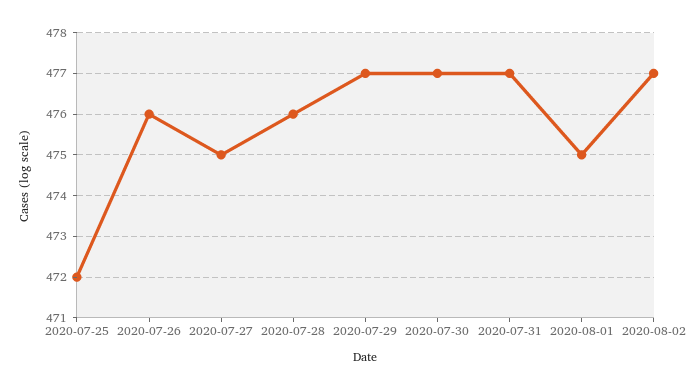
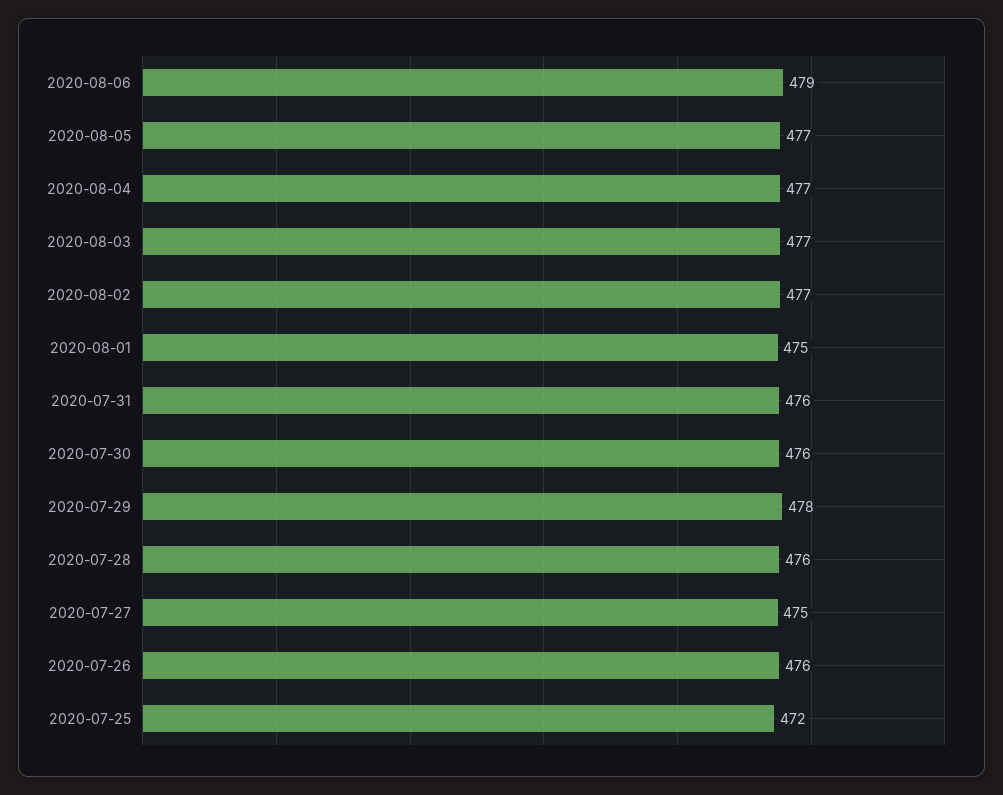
2020-07-29: 477 -> 478
2020-07-30: 477 -> 476
2020-07-31: 477 -> 476
2020-08-06: none -> 479
2020-08-05: none -> 477
2020-08-04: none -> 477
2020-08-03: none -> 477

